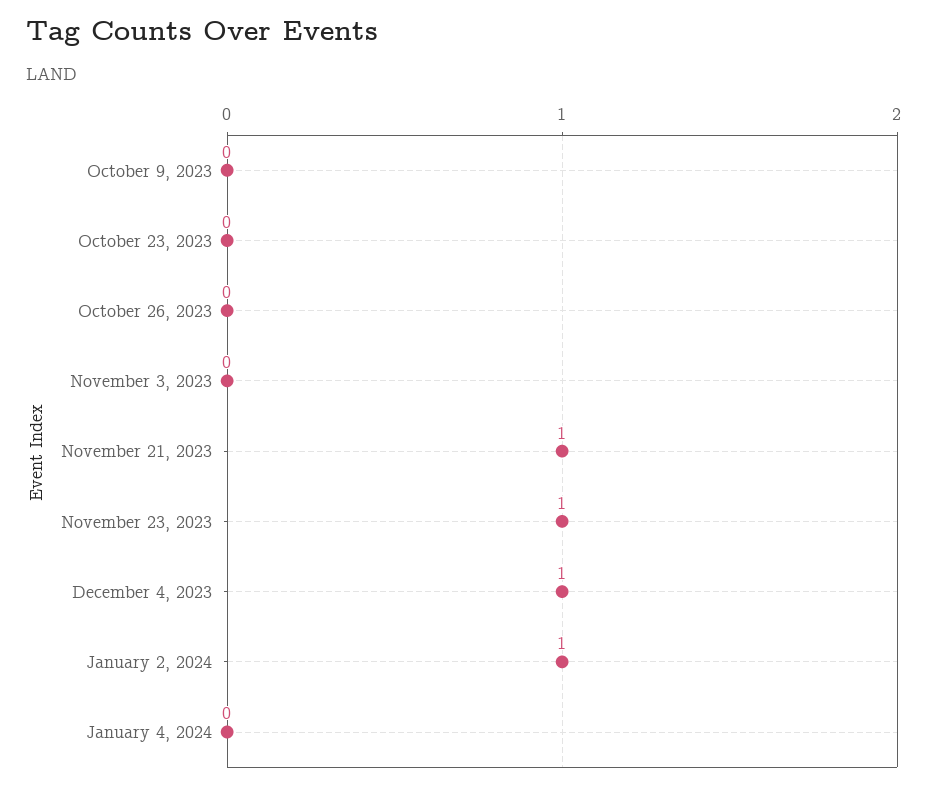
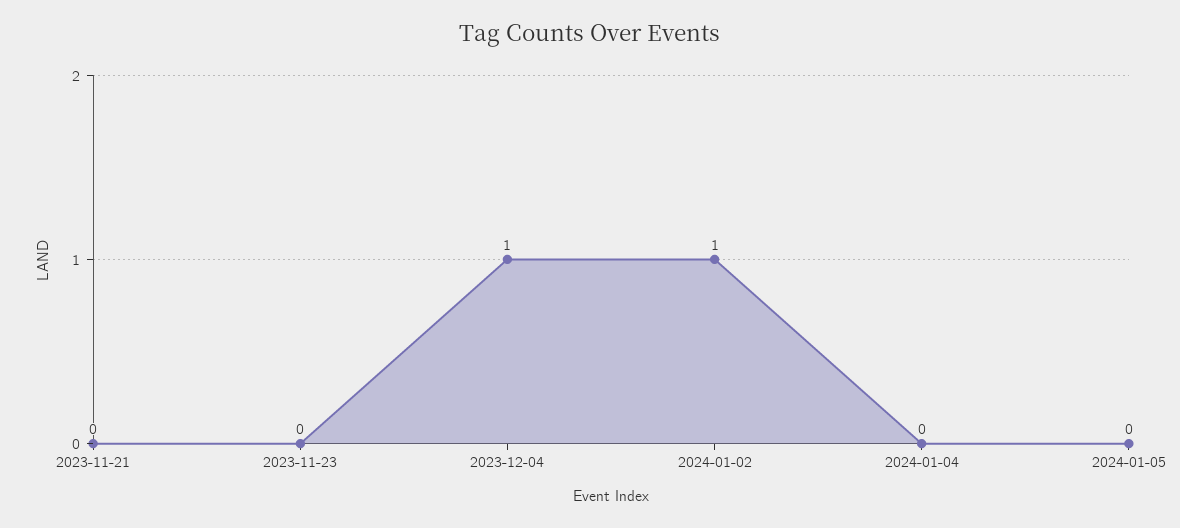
October 9, 2023: 0 -> none
October 23, 2023: 0 -> none
October 26, 2023: 0 -> none
November 3, 2023: 0 -> none
November 21, 2023: 1 -> 0
November 23, 2023: 1 -> 0
2024-01-05: none -> 0

